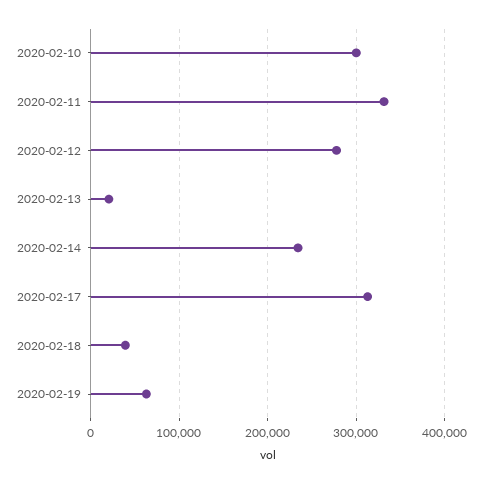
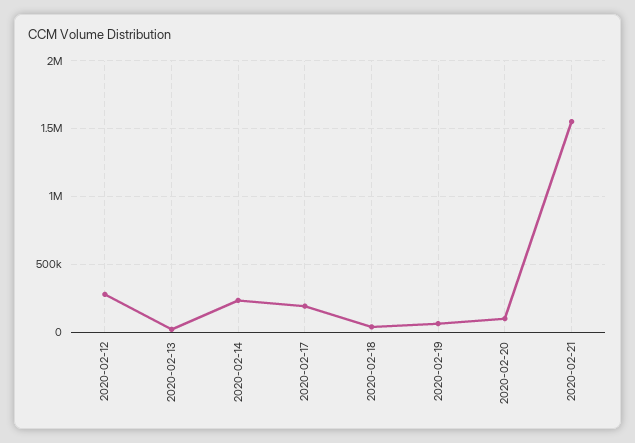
2020-02-10: 300000 -> none
2020-02-11: 330000 -> none
2020-02-17: 310000 -> 200000
2020-02-20: none -> 100000
2020-02-21: none -> 1550000

